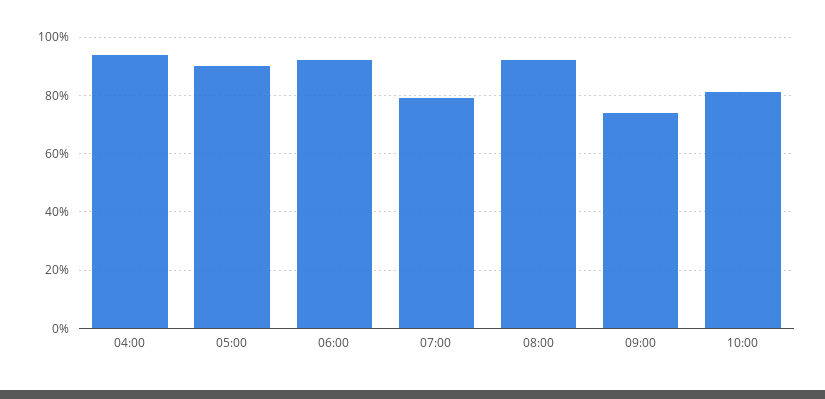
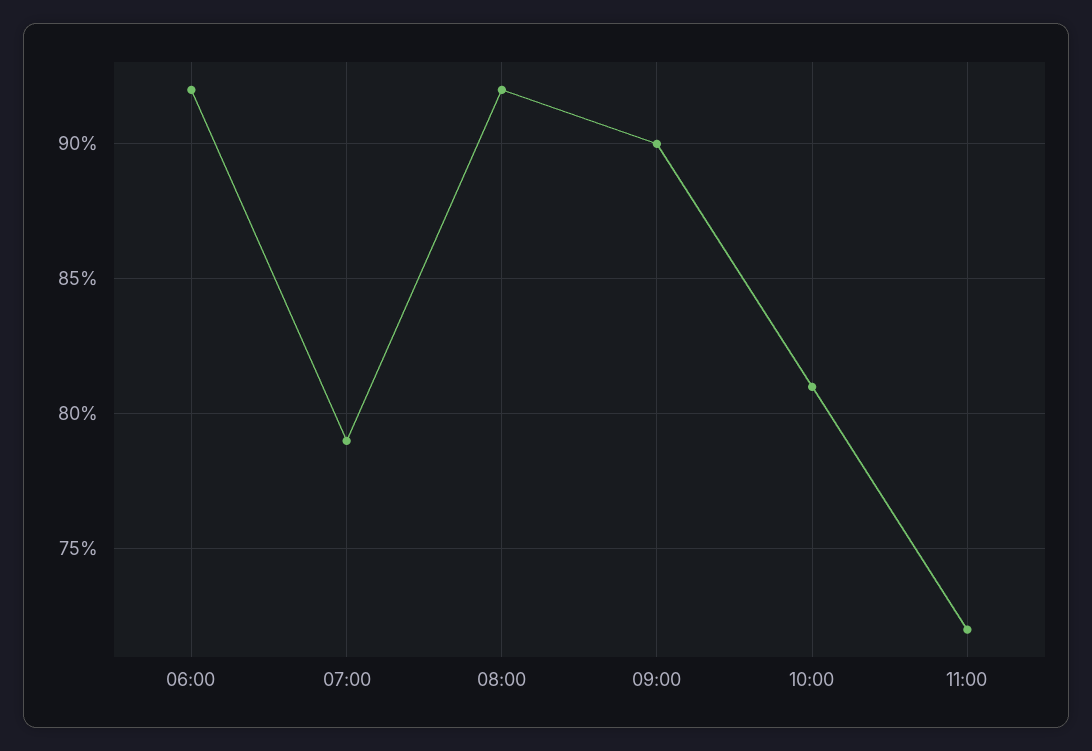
04:00: 95 -> none
05:00: 90 -> none
09:00: 75 -> 90
11:00: none -> 72

